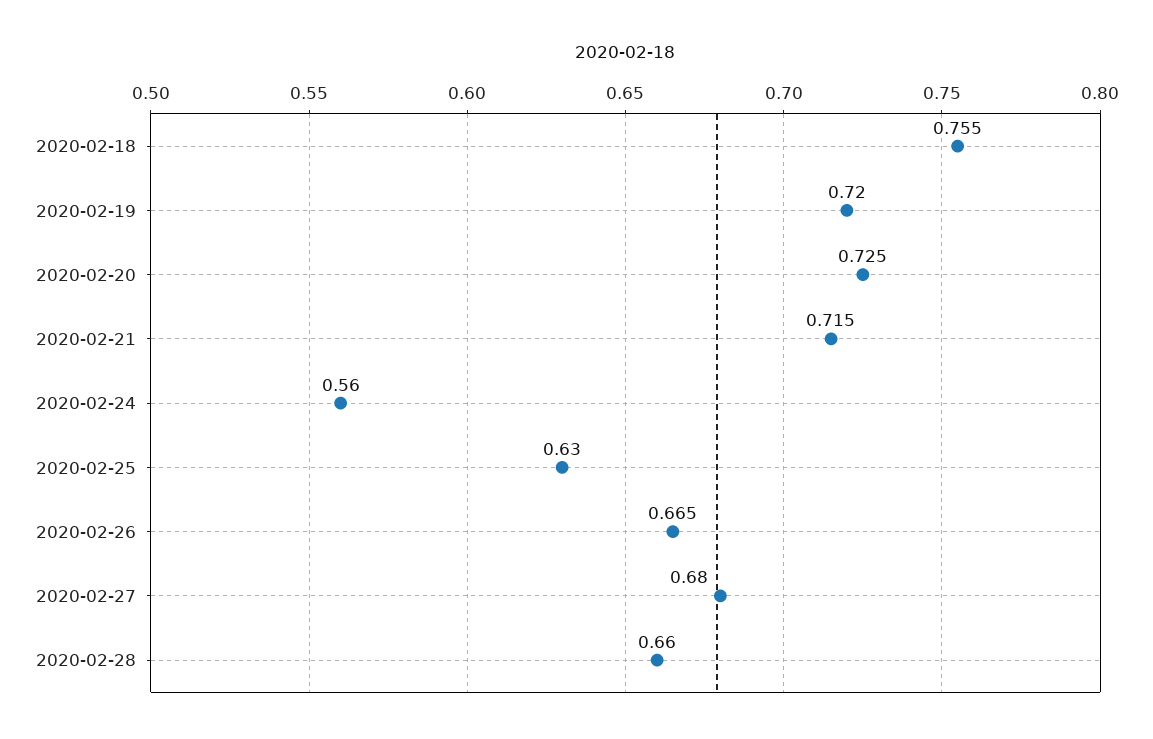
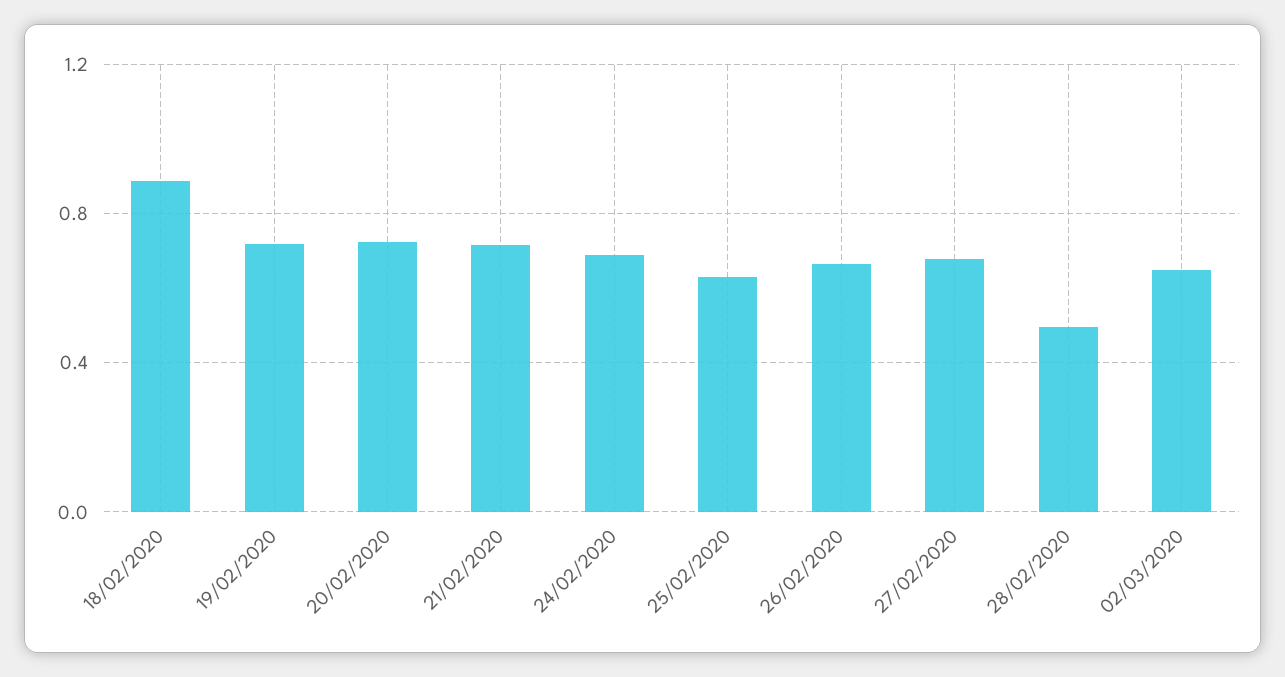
2020-02-18: 0.755 -> 0.9
2020-02-24: 0.56 -> 0.7
2020-02-28: 0.66 -> 0.5
02/03/2020: none -> 0.65

